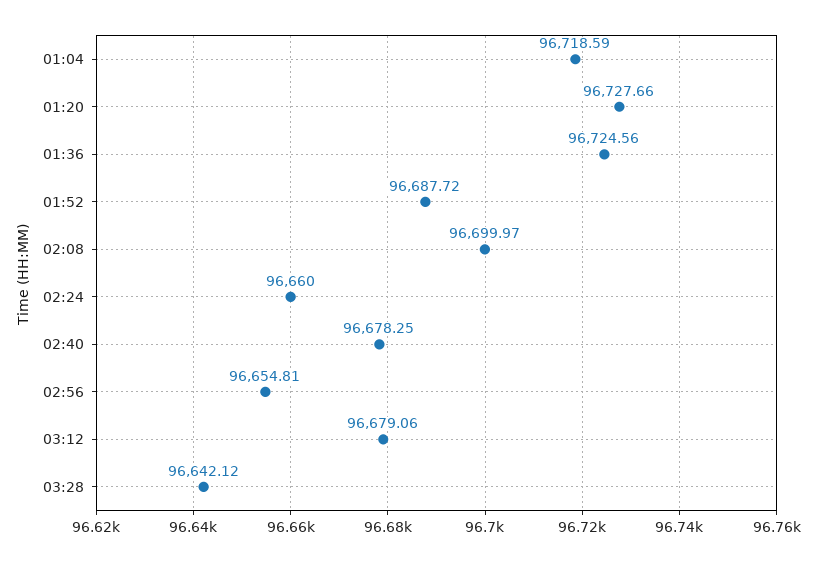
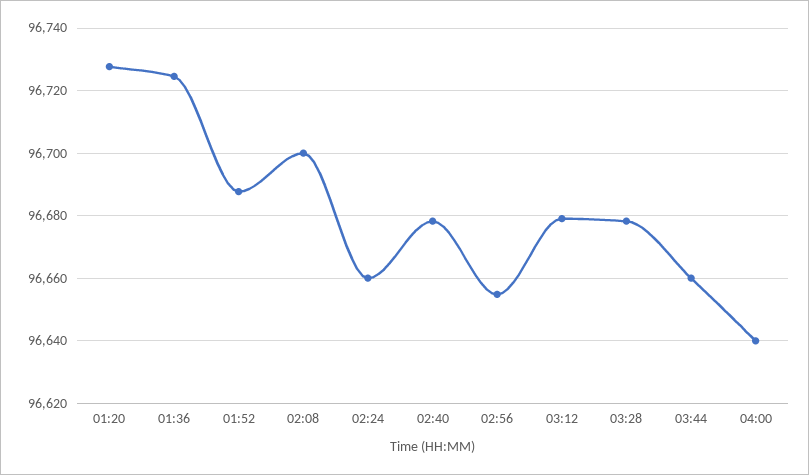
01:04: 96718.59 -> none
03:28: 96642.12 -> 96678
03:44: none -> 96660
04:00: none -> 96640

